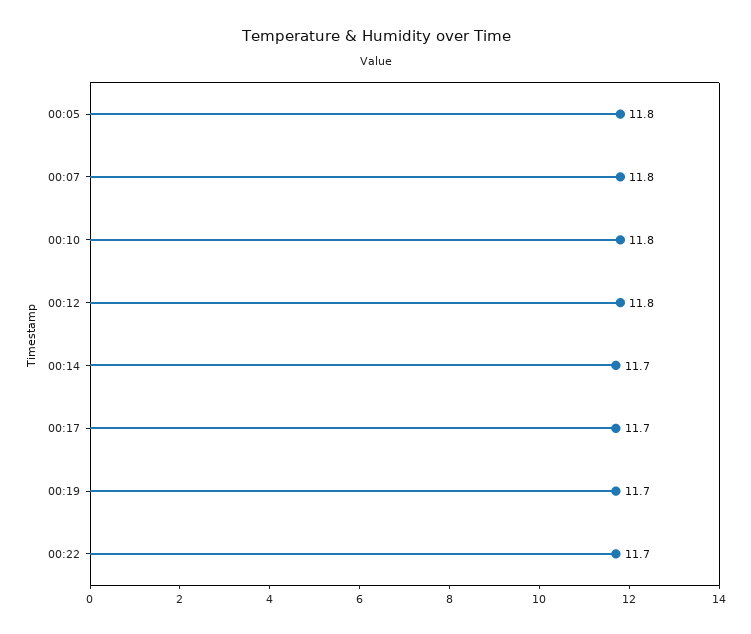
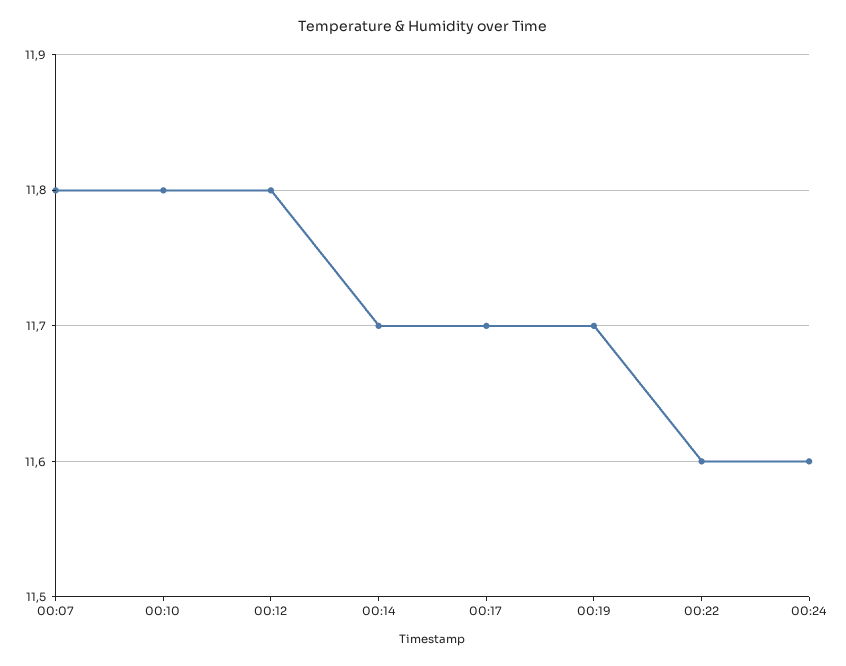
00:05: 11.8 -> none
00:22: 11.7 -> 11.6
00:24: none -> 11.6

